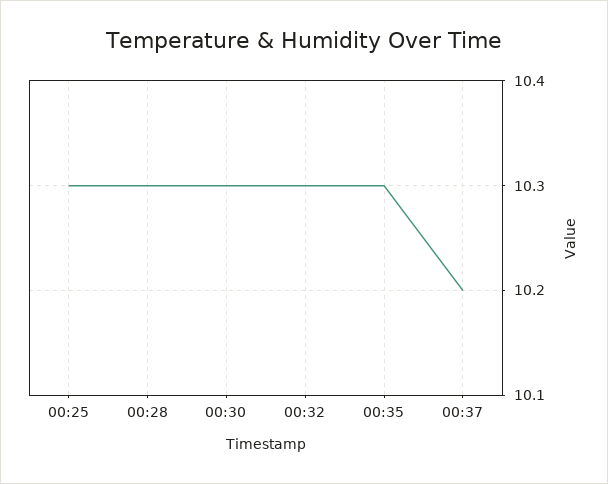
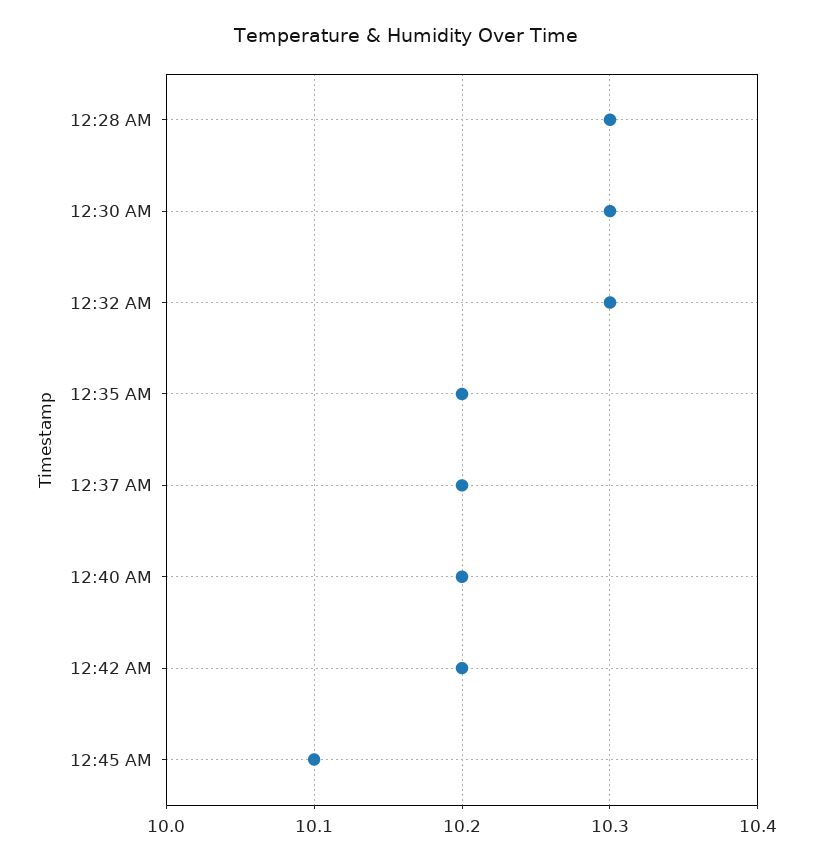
00:25: 10.3 -> none
00:35: 10.3 -> 10.2
12:40 AM: none -> 10.2
12:42 AM: none -> 10.2
12:45 AM: none -> 10.1

